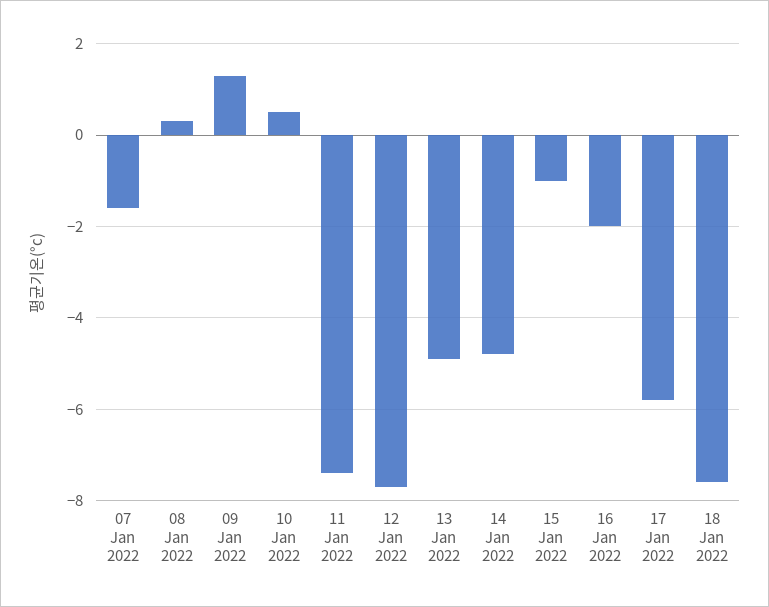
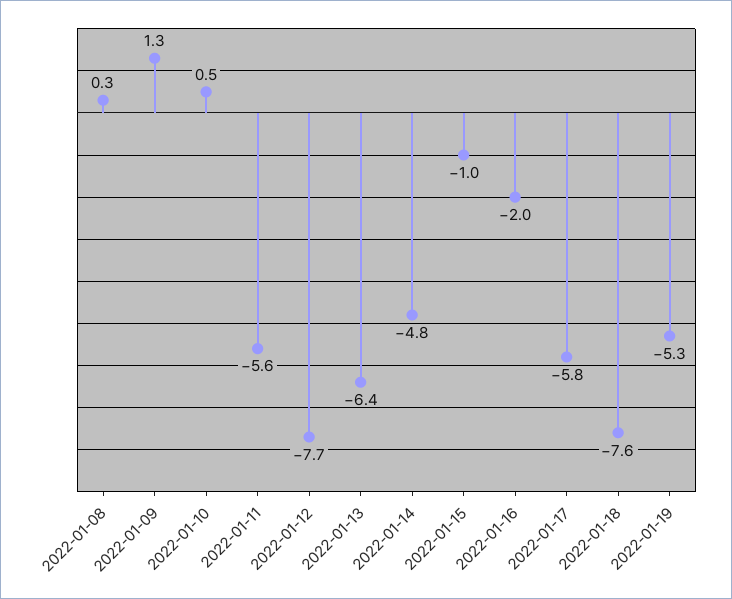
07 Jan 2022: -1.5 -> none
11 Jan 2022: -7.5 -> -5.6
13 Jan 2022: -5 -> -6.4
2022-01-19: none -> -5.3

